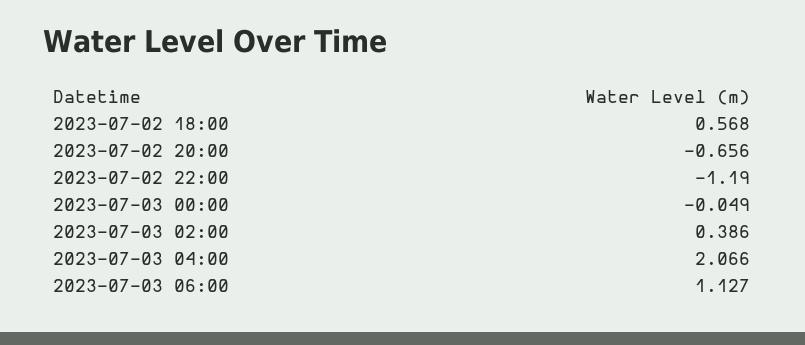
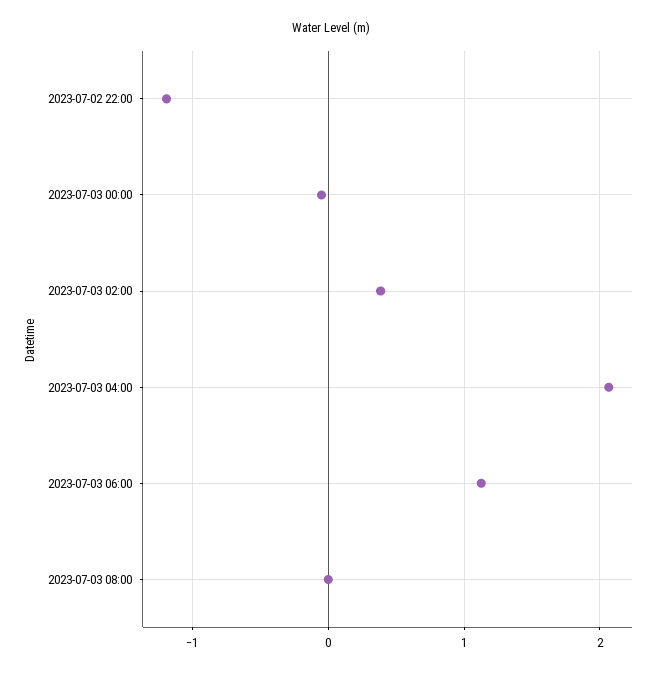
2023-07-02 18:00: 0.568 -> none
2023-07-02 20:00: -0.656 -> none
2023-07-03 08:00: none -> 0

